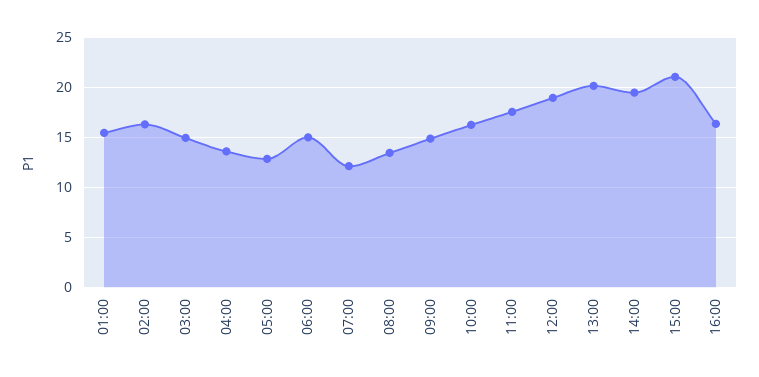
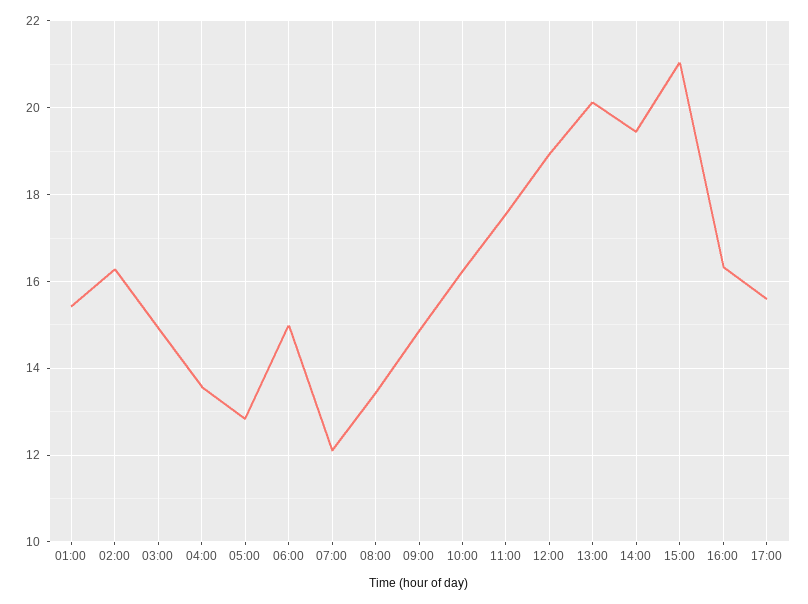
17:00: none -> 15.6

